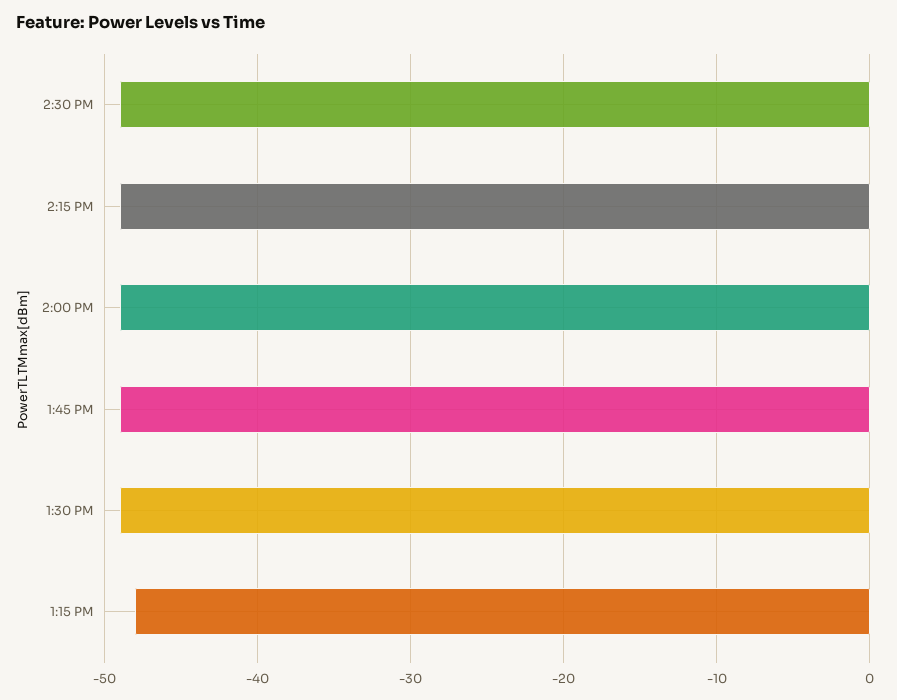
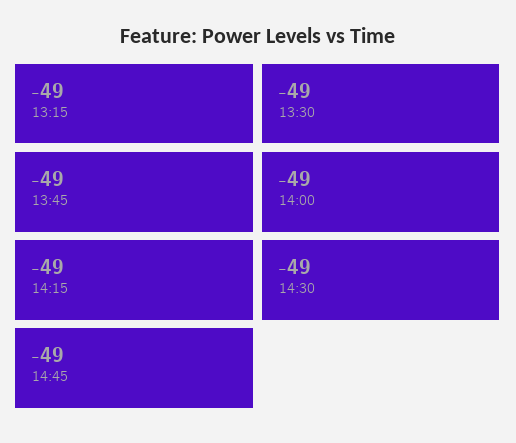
1:15 PM: -48 -> -49
14:45: none -> -49

